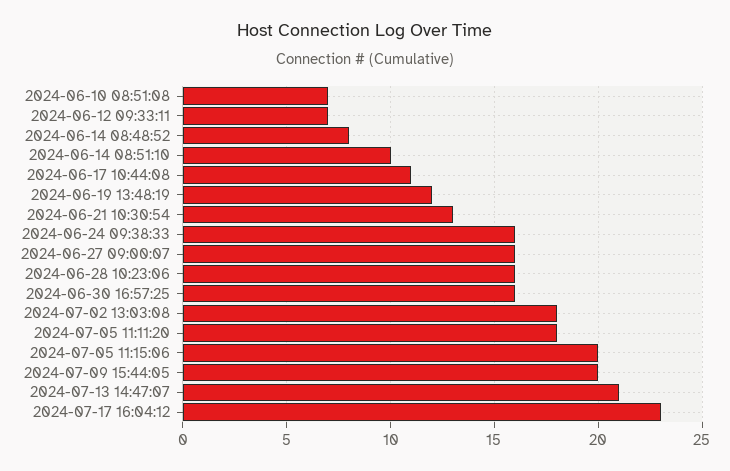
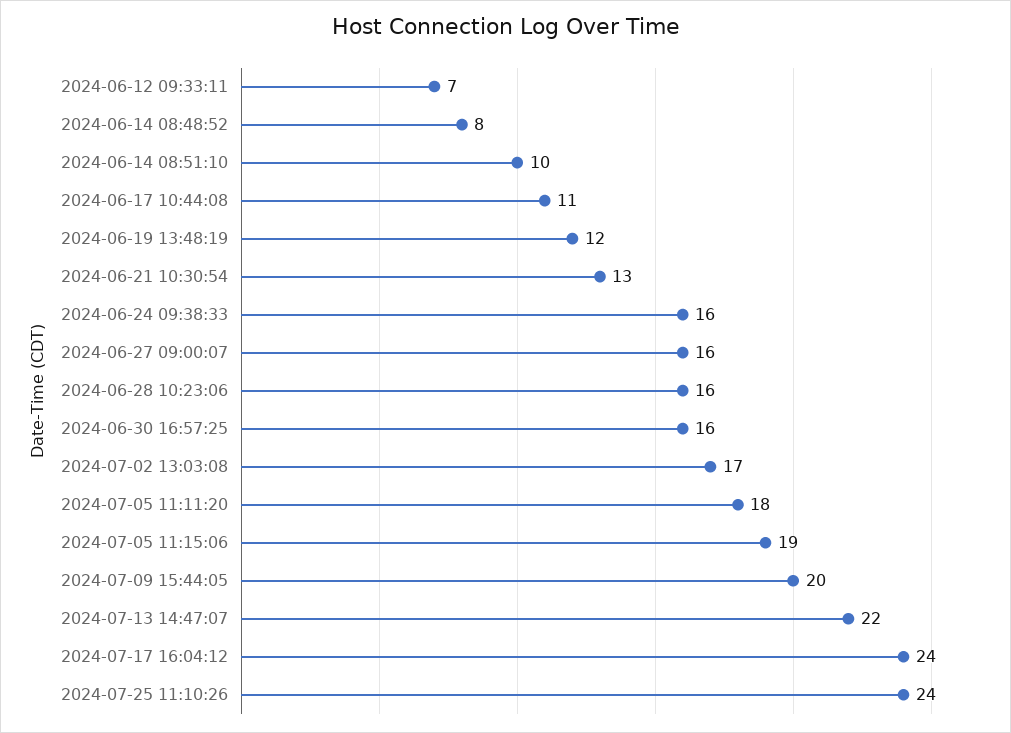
2024-06-10 08:51:08: 7 -> none
2024-07-02 13:03:08: 18 -> 17
2024-07-05 11:15:06: 20 -> 19
2024-07-13 14:47:07: 21 -> 22
2024-07-17 16:04:12: 23 -> 24
2024-07-25 11:10:26: none -> 24

